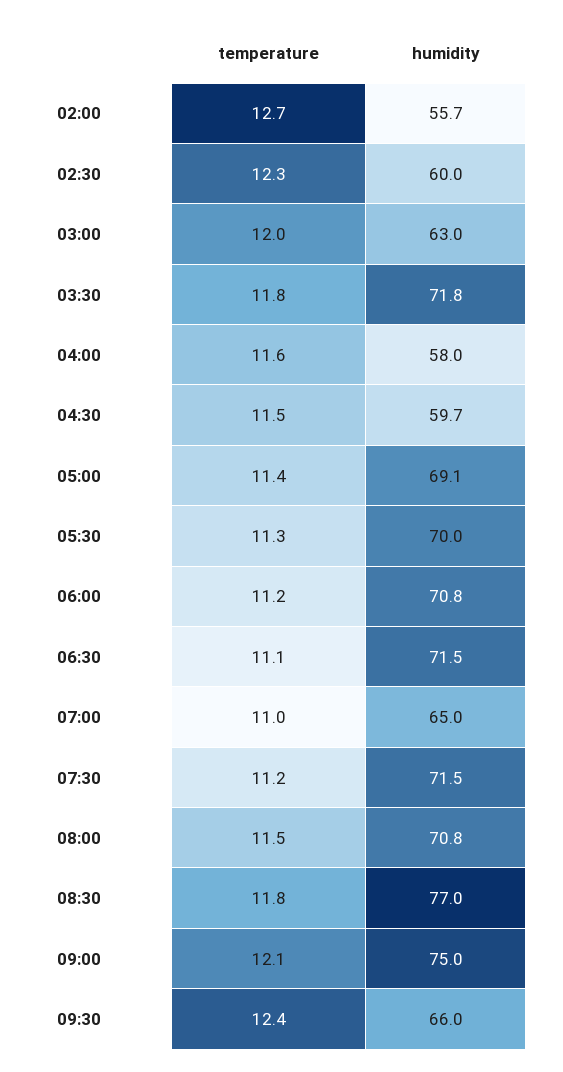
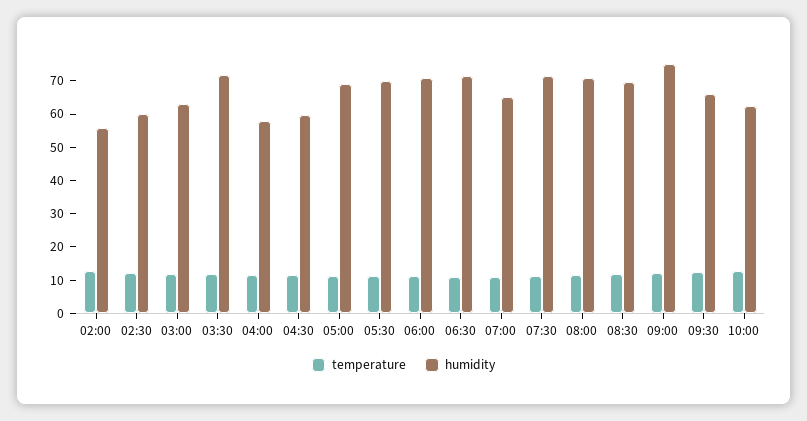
humidity, 08:30: 77 -> 70
temperature, 10:00: none -> 12.5
humidity, 10:00: none -> 62.5

